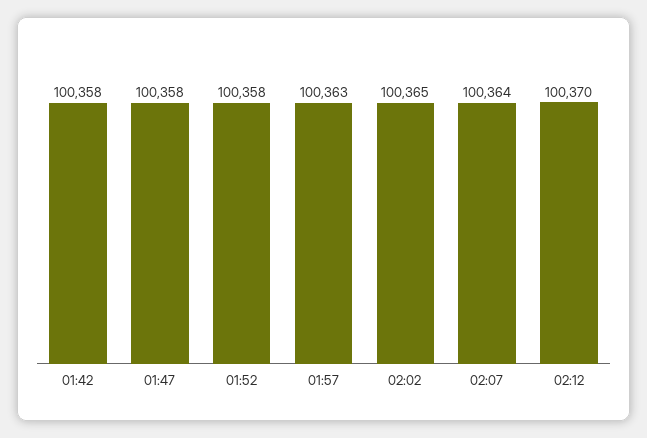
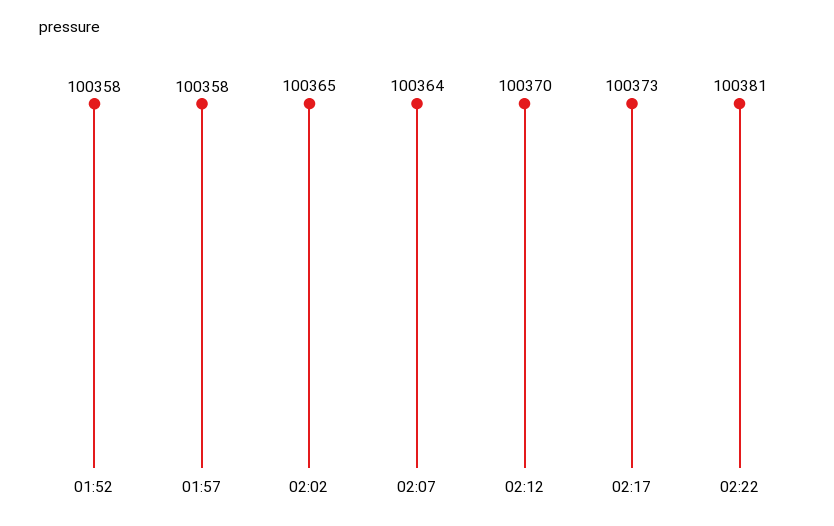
01:42: 100358 -> none
01:47: 100358 -> none
01:57: 100363 -> 100358
02:17: none -> 100373
02:22: none -> 100381

